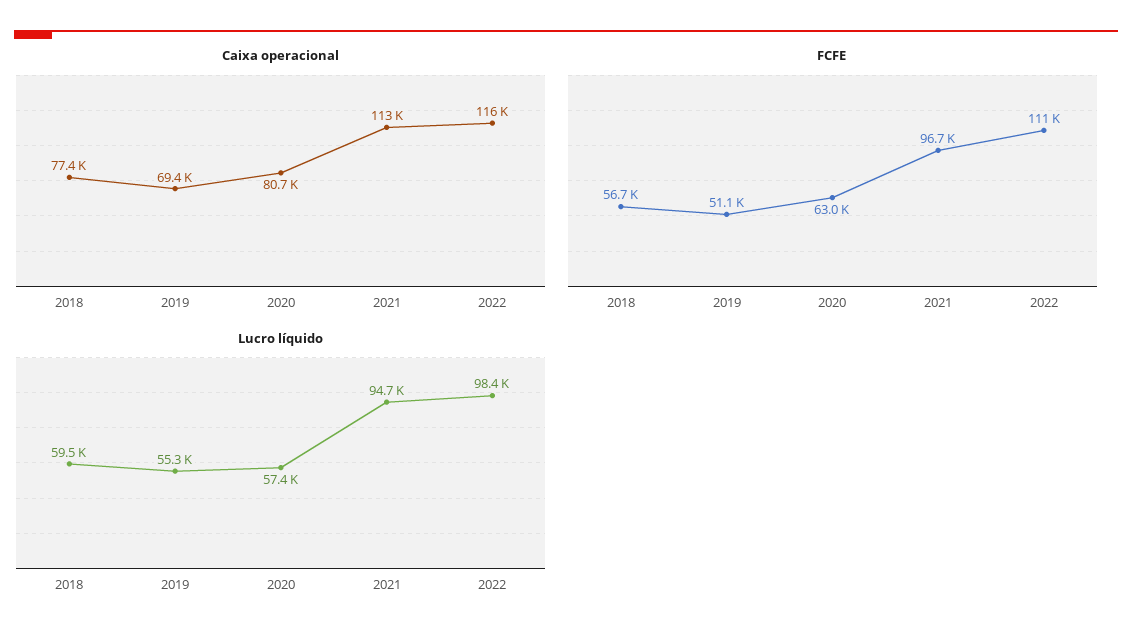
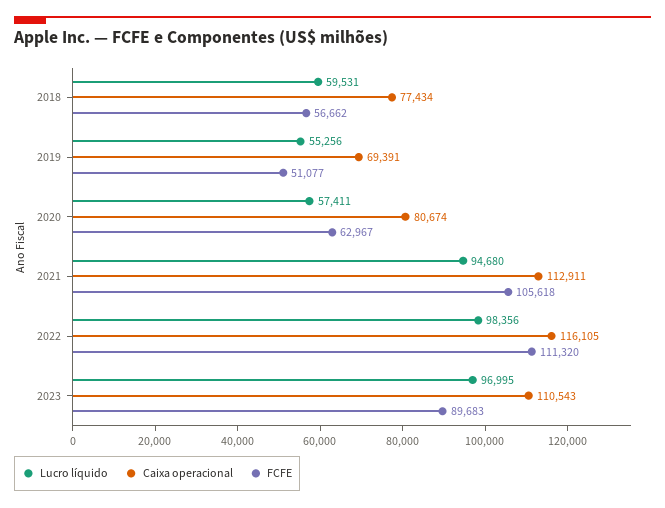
FCFE, 2021: 96700 -> 105618
Lucro líquido, 2023: none -> 96995
Caixa operacional, 2023: none -> 110543
FCFE, 2023: none -> 89683

